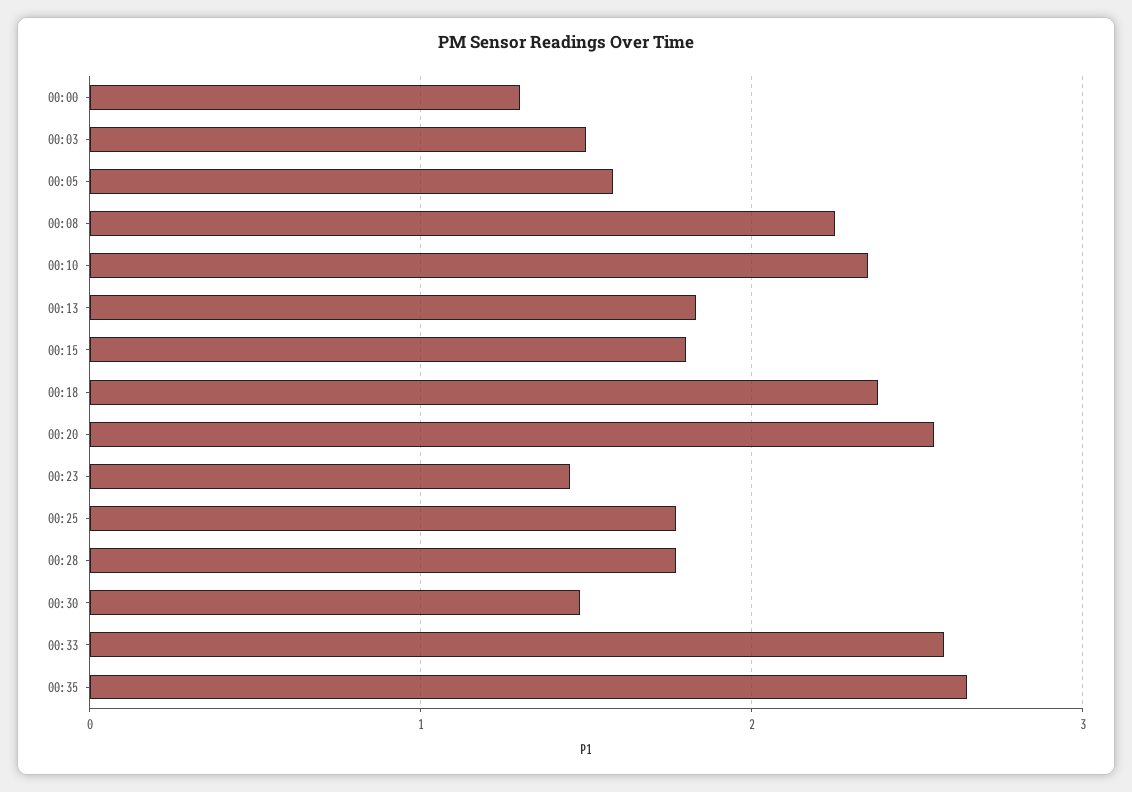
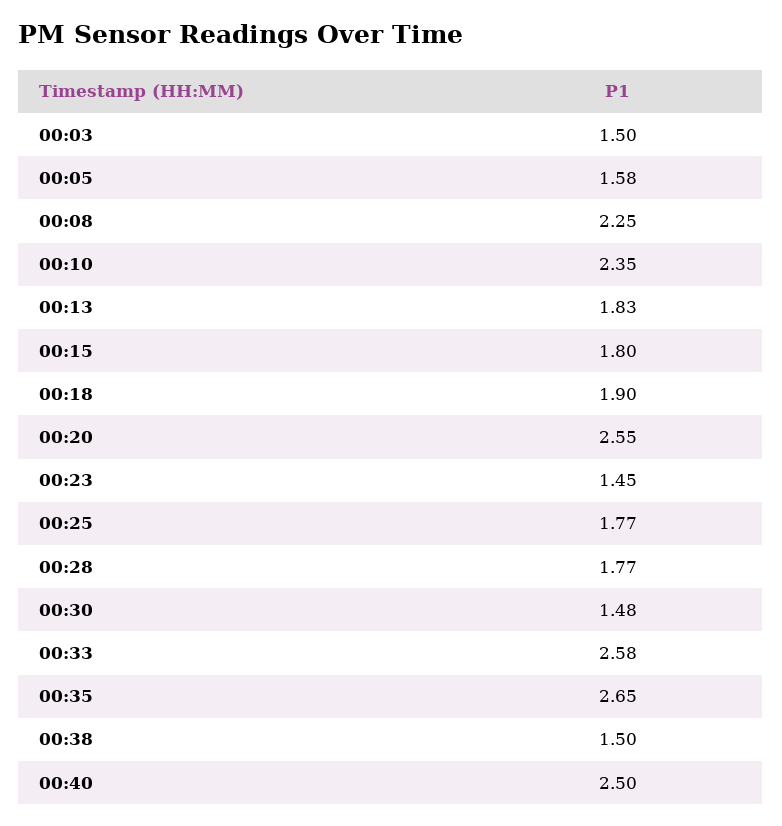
00:00: 1.3 -> none
00:18: 2.4 -> 1.9
00:38: none -> 1.5
00:40: none -> 2.5

